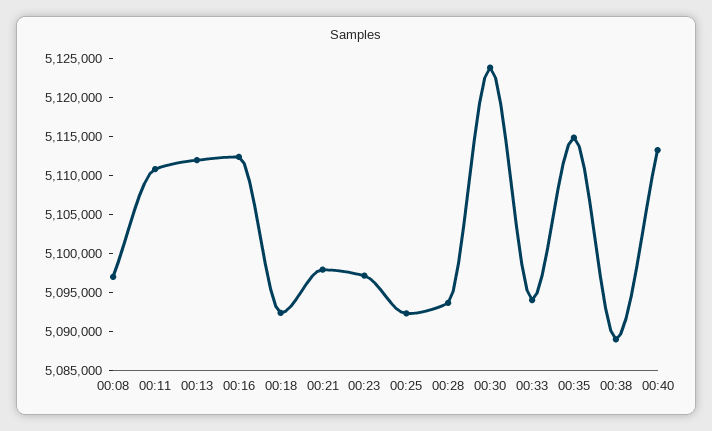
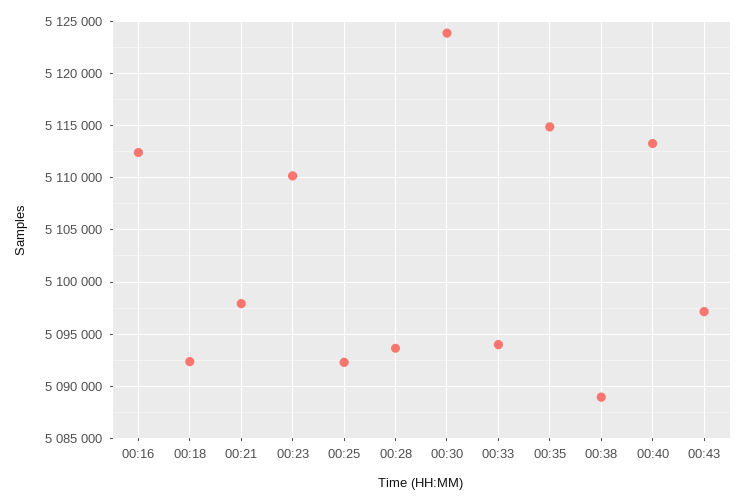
00:08: 5097500 -> none
00:11: 5110000 -> none
00:13: 5112500 -> none
00:23: 5097500 -> 5110000
00:43: none -> 5097000

